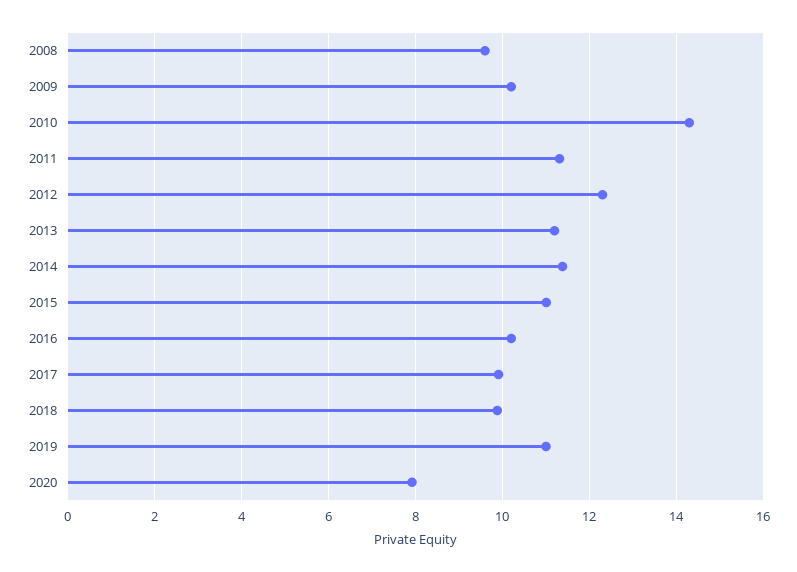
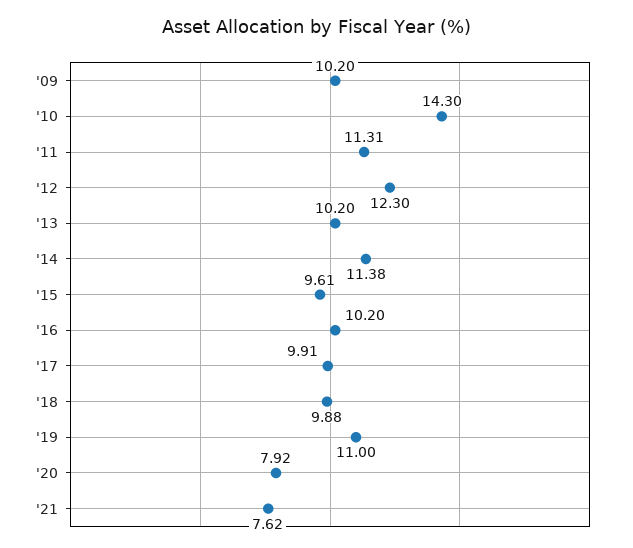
2008: 9.6 -> none
2013: 11.2 -> 10.2
2015: 11 -> 9.61
'21: none -> 7.62

